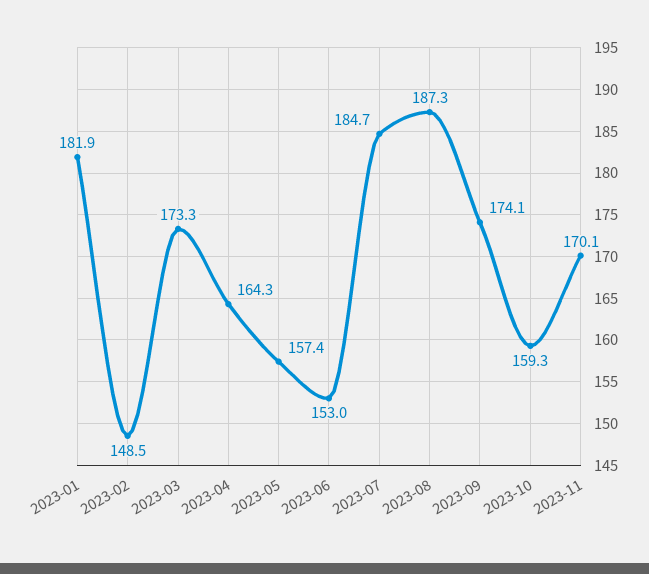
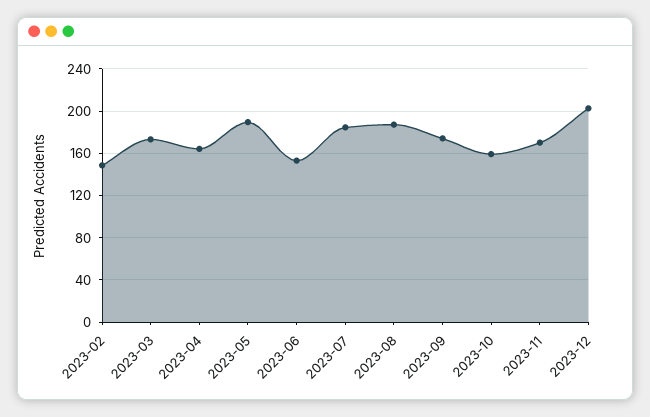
2023-01: 181.9 -> none
2023-05: 157.4 -> 190
2023-12: none -> 200

